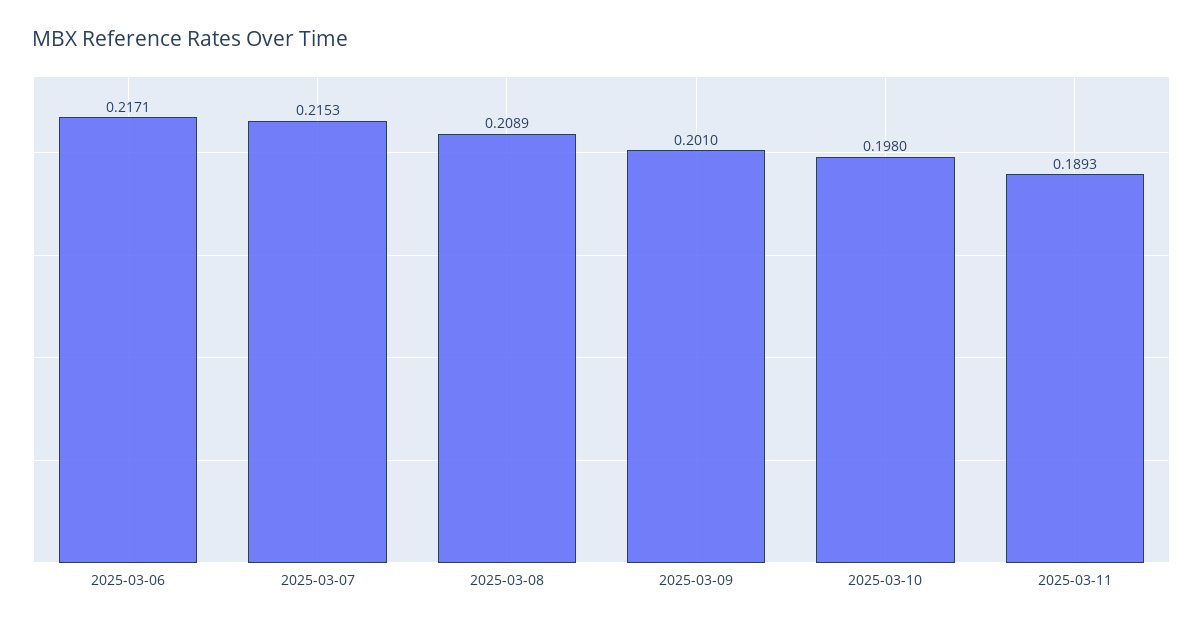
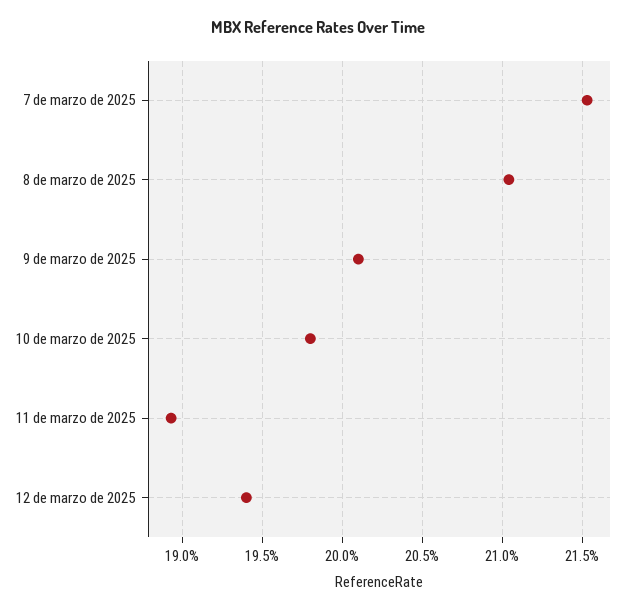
2025-03-06: 0.2171 -> none
2025-03-08: 0.2089 -> 0.2105
12 de marzo de 2025: none -> 0.194

